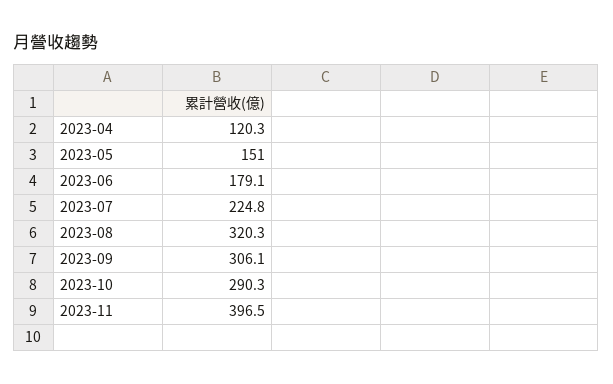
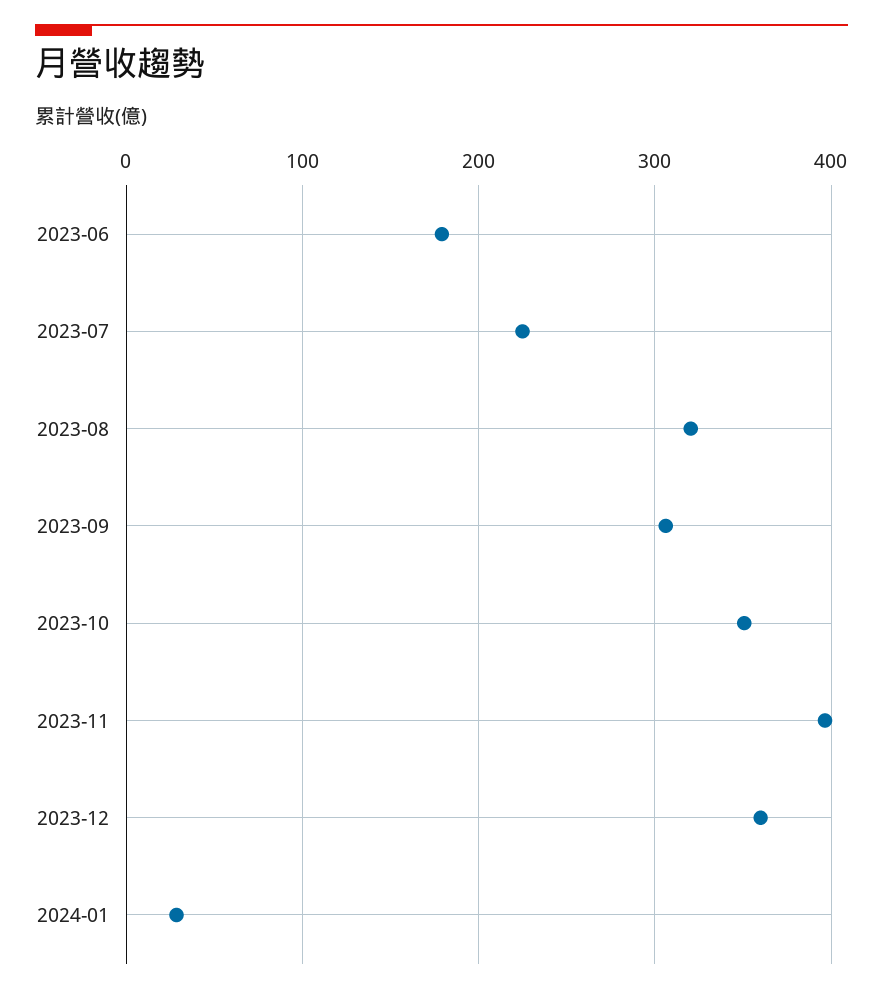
2023-04: 120.3 -> none
2023-05: 151 -> none
2023-10: 290.3 -> 350
2023-12: none -> 360
2024-01: none -> 30

